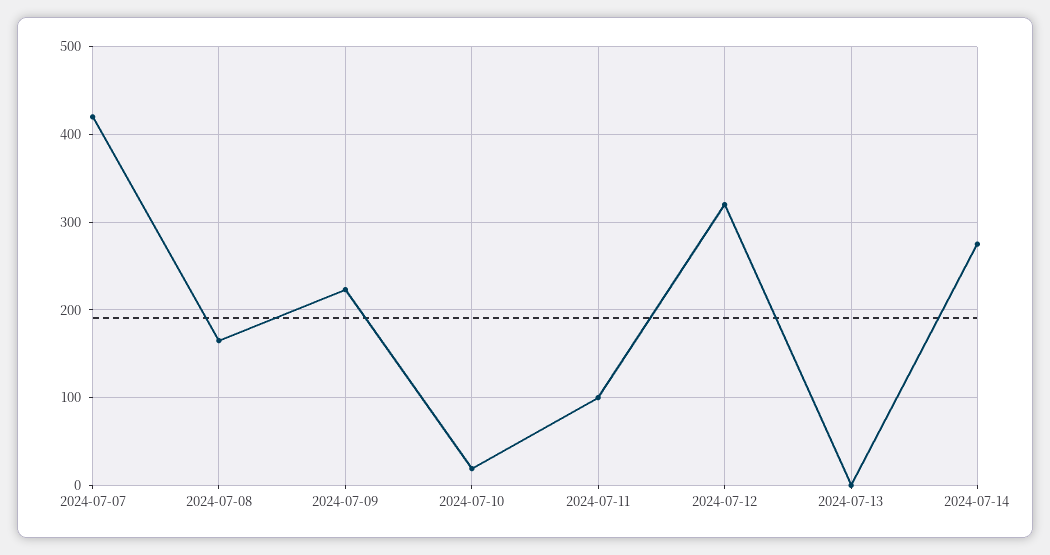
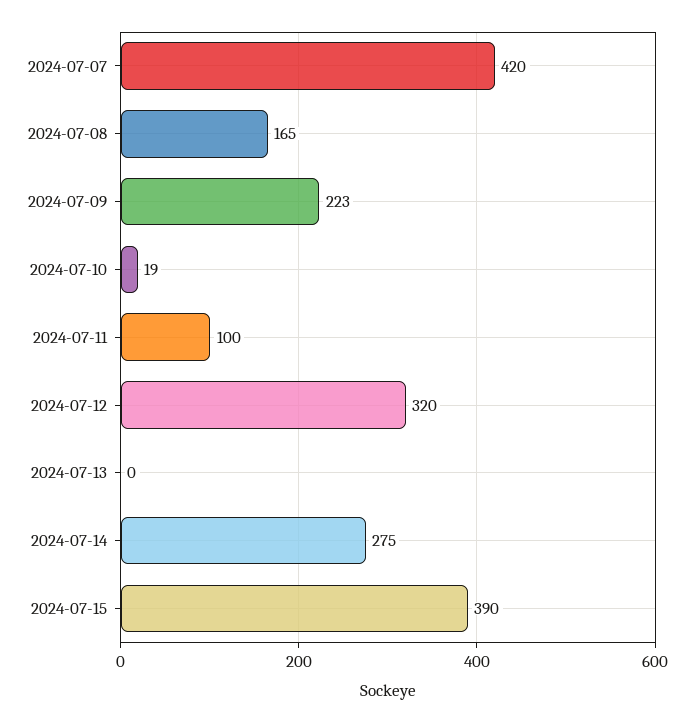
2024-07-15: none -> 390

